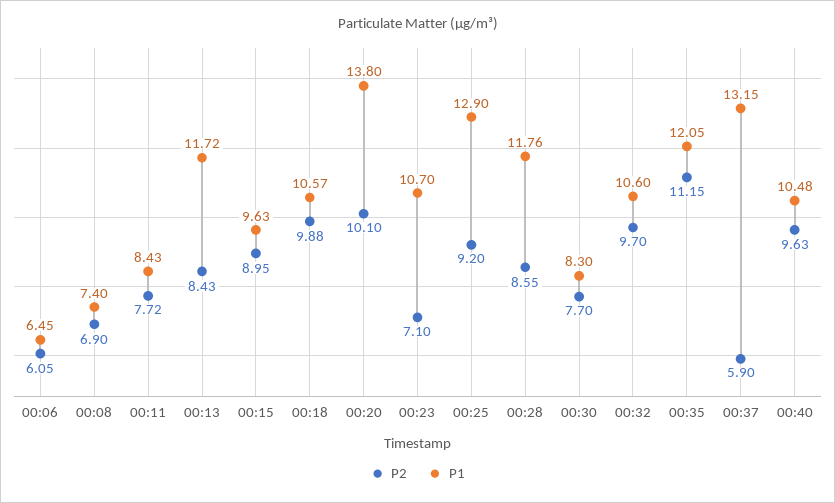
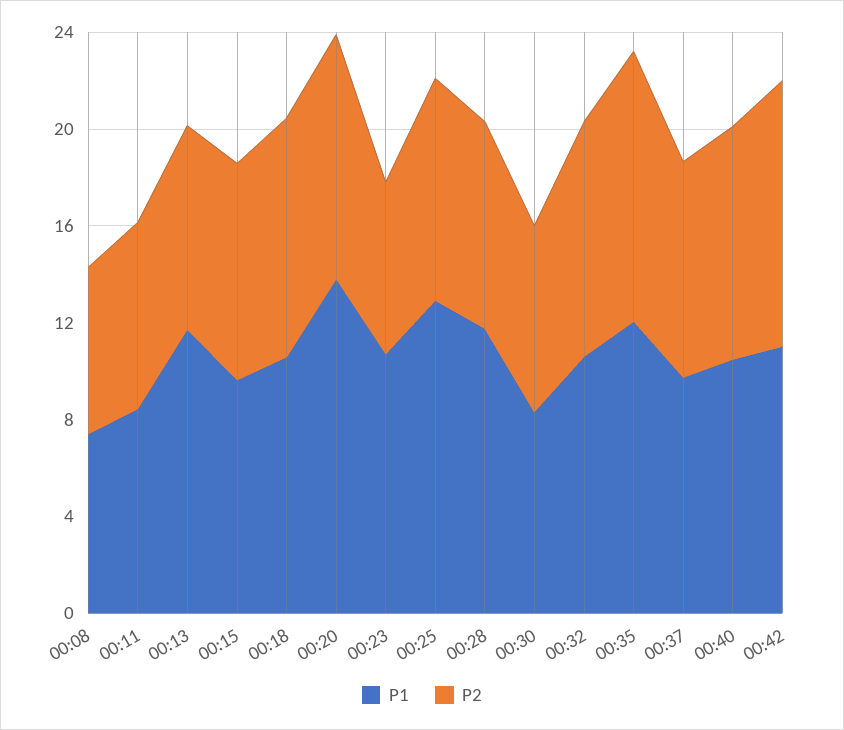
P2, 00:06: 6.05 -> none
P1, 00:06: 6.45 -> none
P2, 00:37: 5.9 -> 9
P1, 00:37: 13.15 -> 10
P1, 00:42: none -> 11
P2, 00:42: none -> 11

